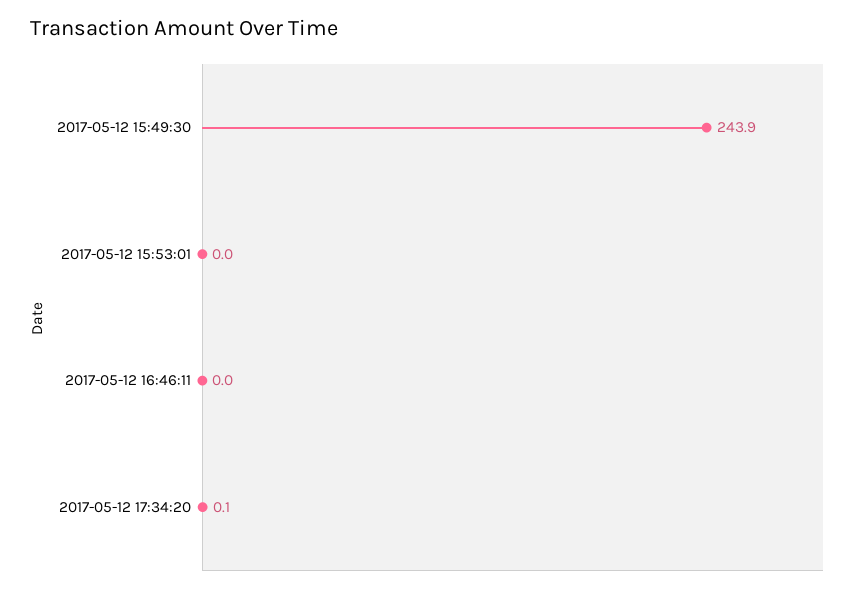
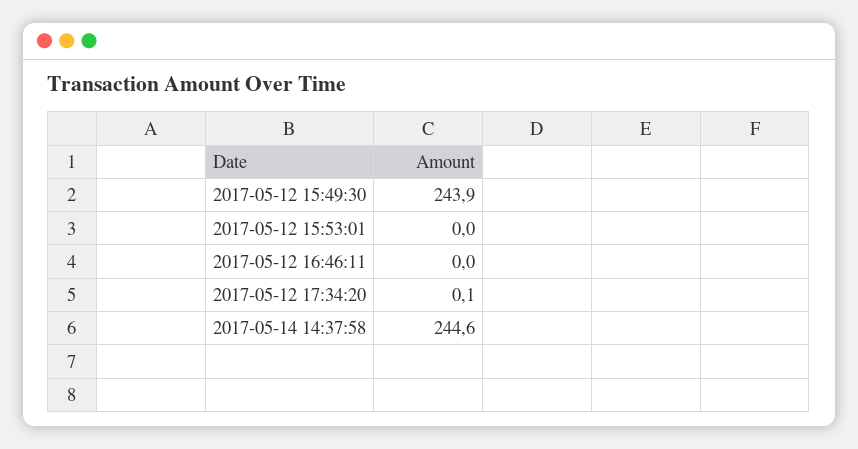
2017-05-14 14:37:58: none -> 244.6

